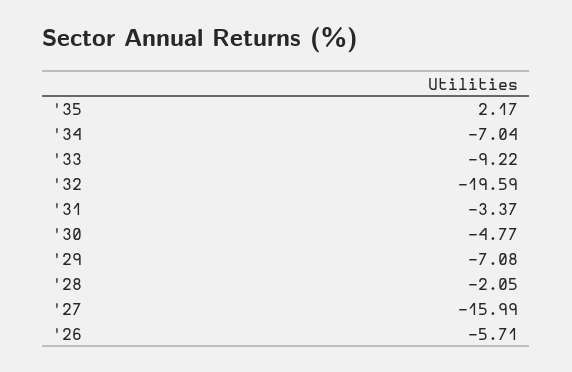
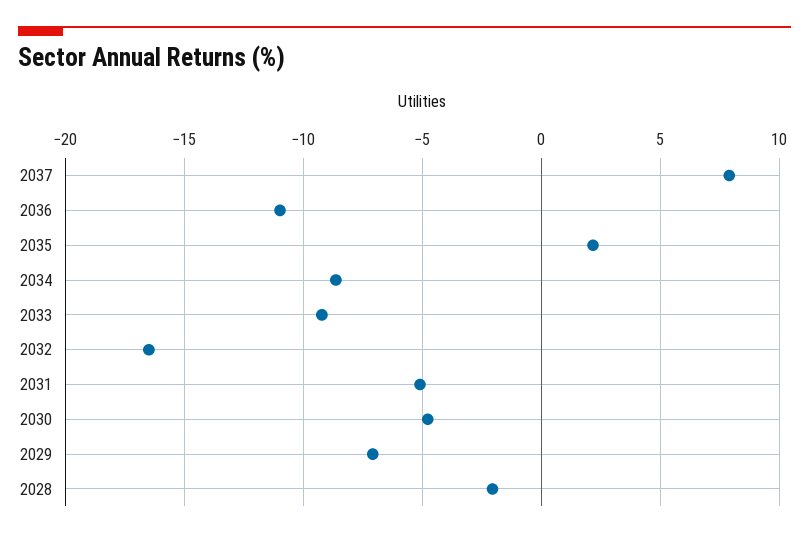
'34: -7.04 -> -8.5
'32: -19.59 -> -16.5
'31: -3.37 -> -5
'27: -15.99 -> none
'26: -5.71 -> none
2037: none -> 8
2036: none -> -11

